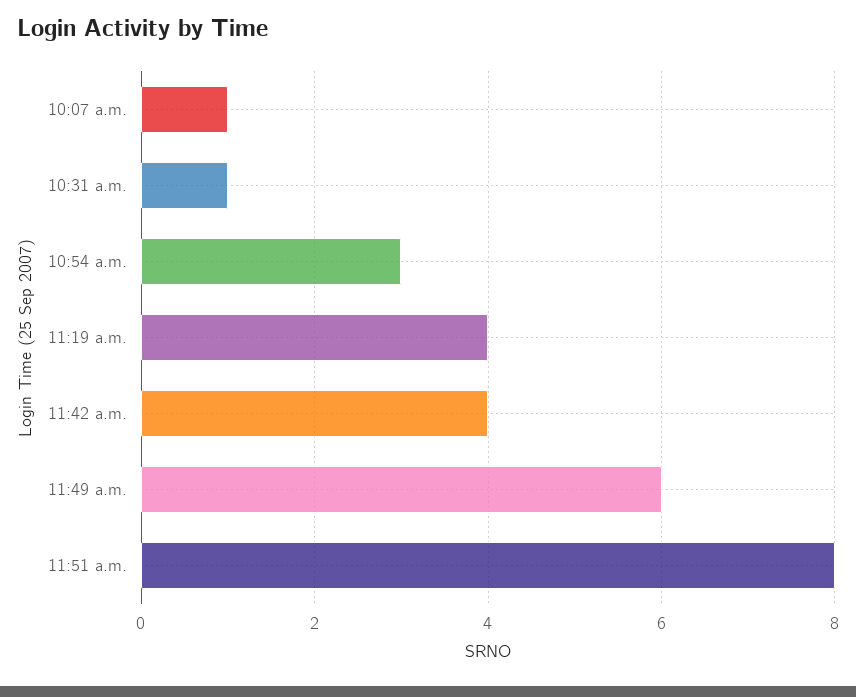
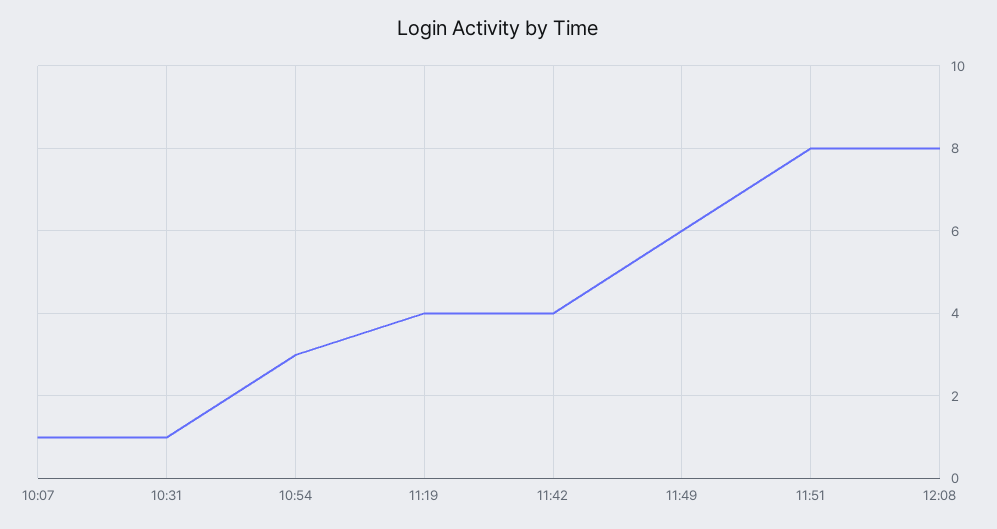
12:08: none -> 8

